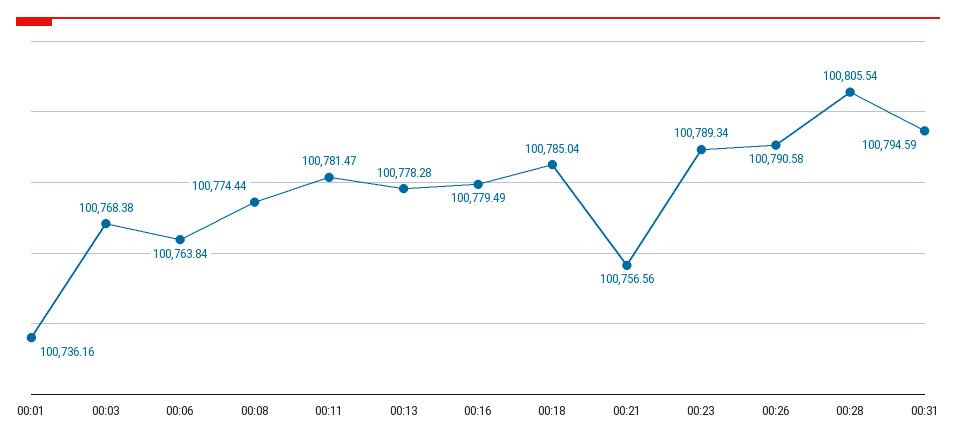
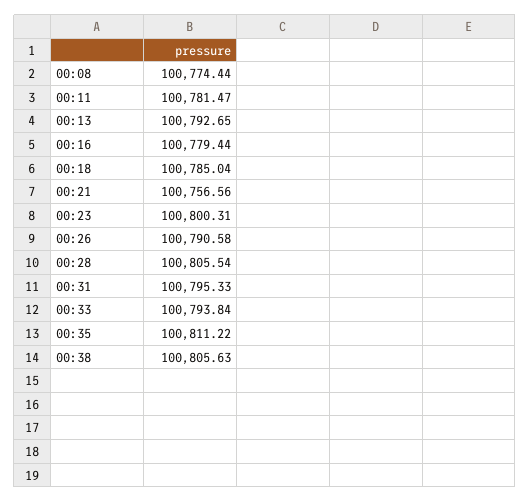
00:01: 100736.16 -> none
00:03: 100768.38 -> none
00:06: 100763.84 -> none
00:13: 100778.28 -> 100792.65
00:16: 100779.49 -> 100779.44
00:23: 100789.34 -> 100800.31
00:31: 100794.59 -> 100795.33
00:33: none -> 100793.84
00:35: none -> 100811.22
00:38: none -> 100805.63

